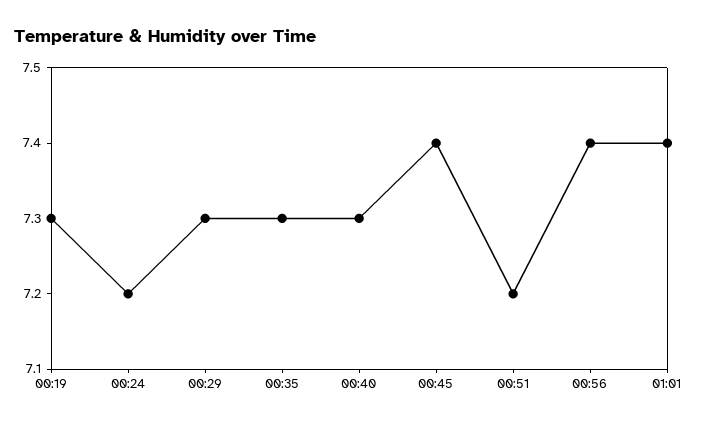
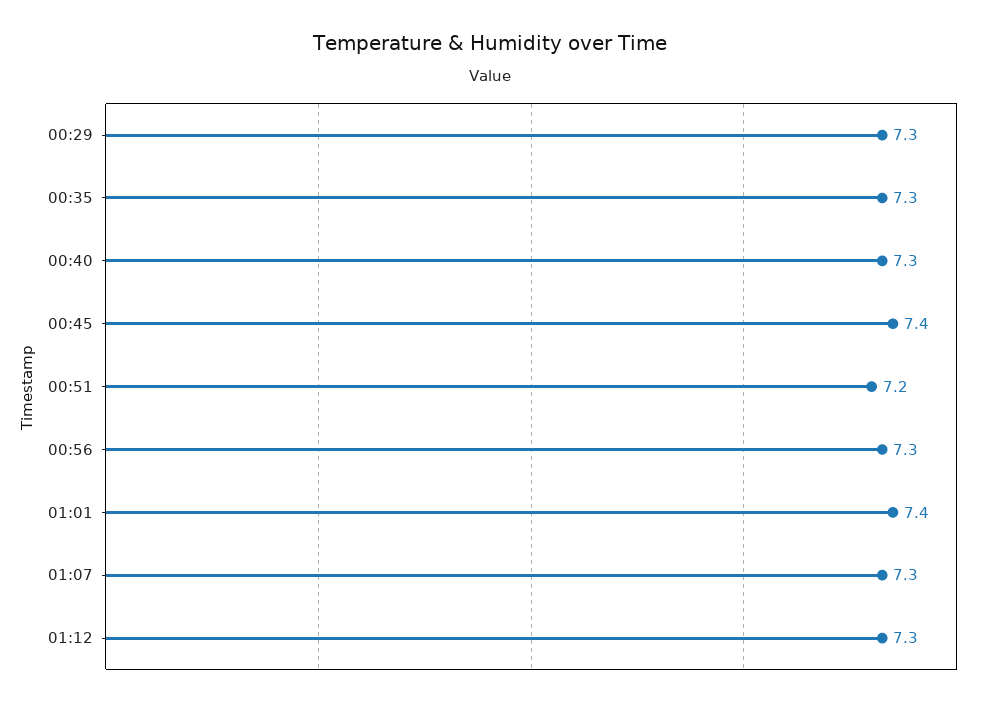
00:19: 7.3 -> none
00:24: 7.2 -> none
00:56: 7.4 -> 7.3
01:07: none -> 7.3
01:12: none -> 7.3

